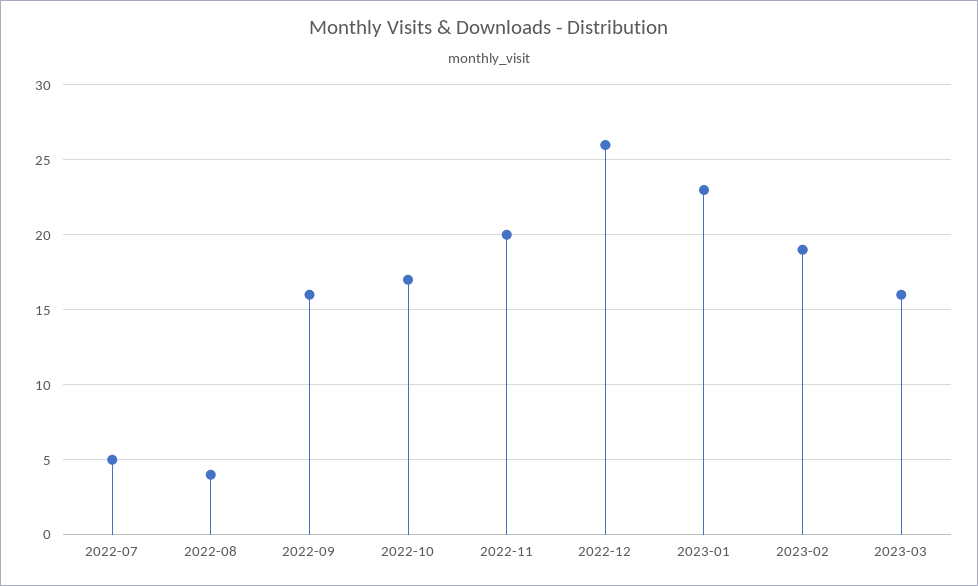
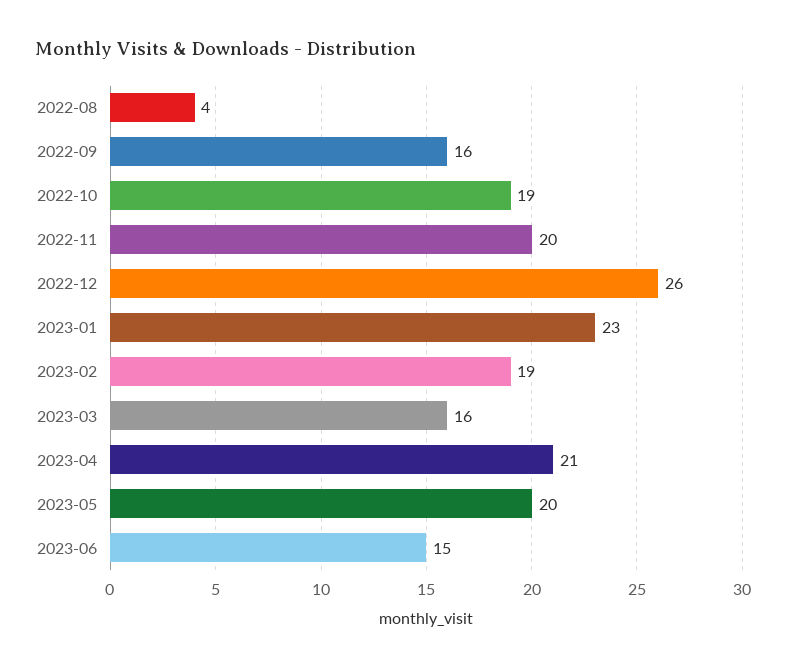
2022-07: 5 -> none
2022-10: 17 -> 19
2023-04: none -> 21
2023-05: none -> 20
2023-06: none -> 15

